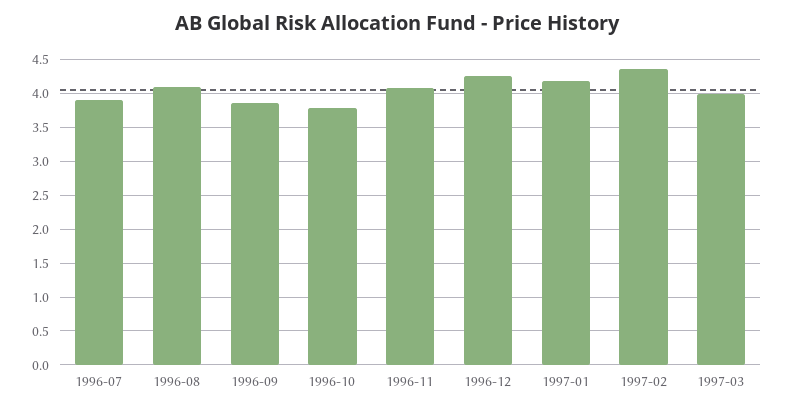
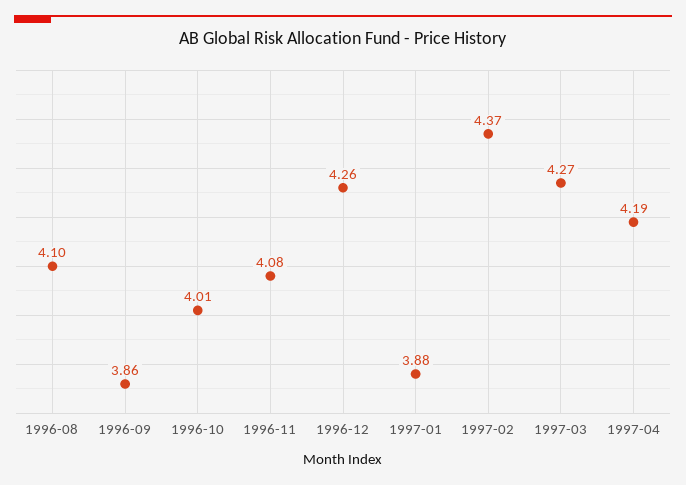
1996-07: 3.9 -> none
1996-10: 3.8 -> 4.01
1997-01: 4.2 -> 3.88
1997-03: 4 -> 4.27
1997-04: none -> 4.19

